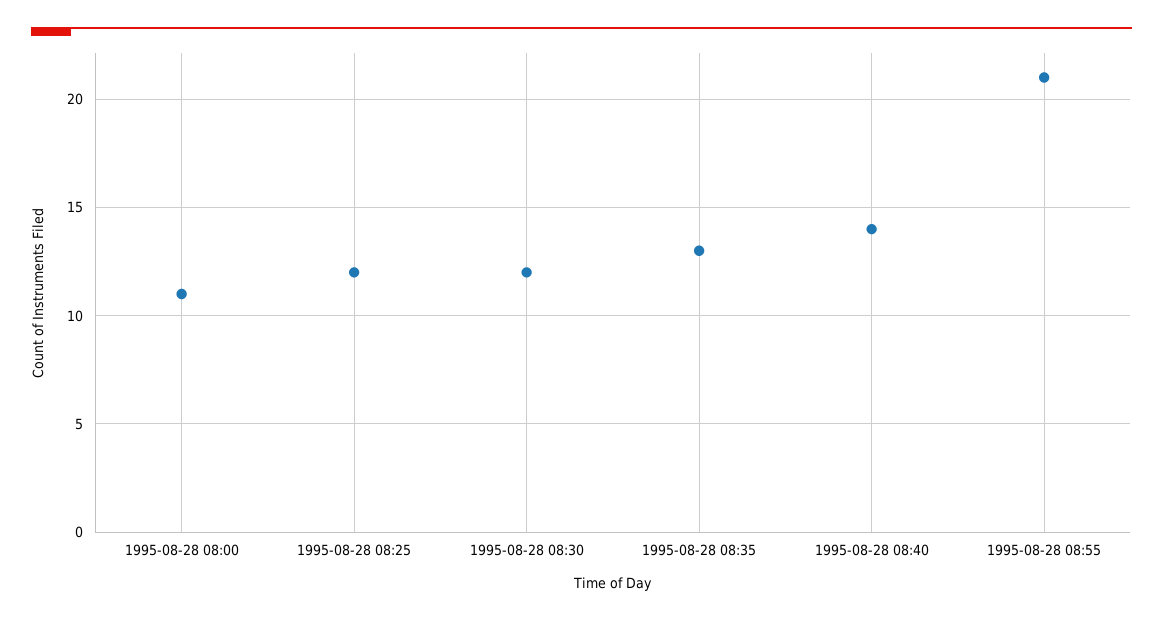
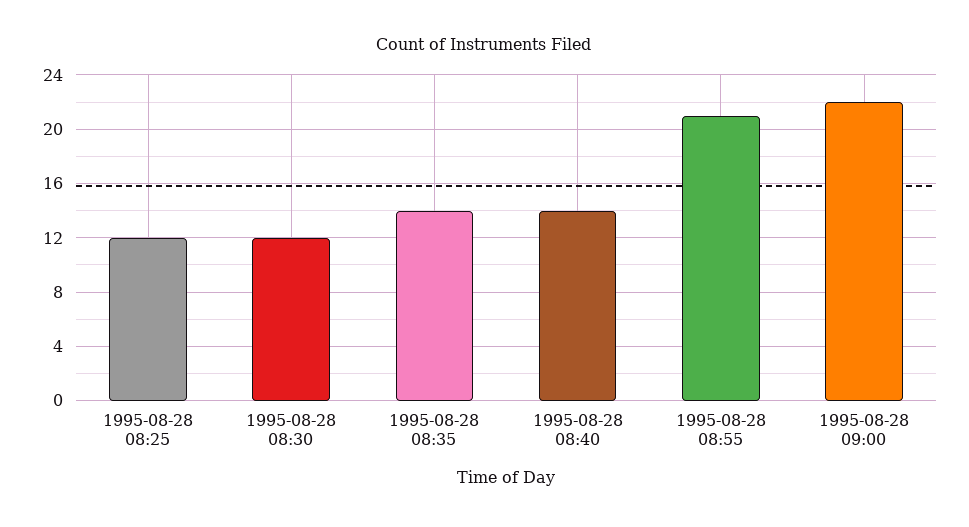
1995-08-28 08:00: 11 -> none
1995-08-28 08:35: 13 -> 14
1995-08-28 09:00: none -> 22

